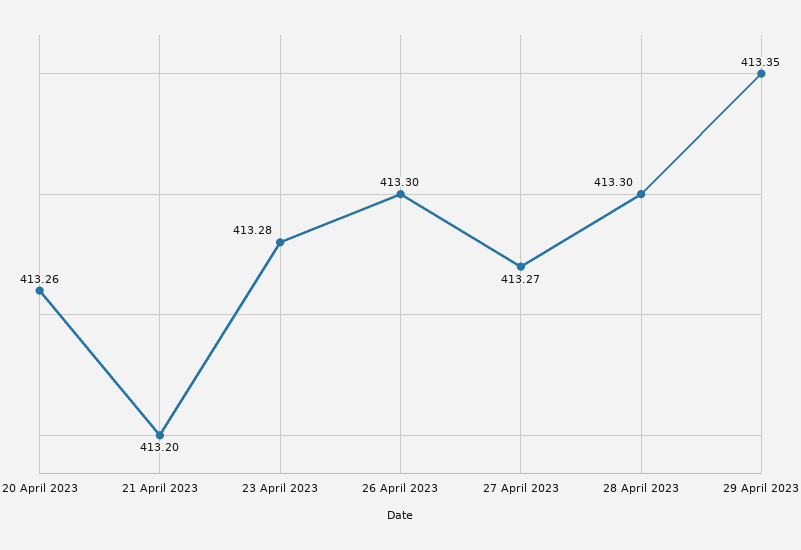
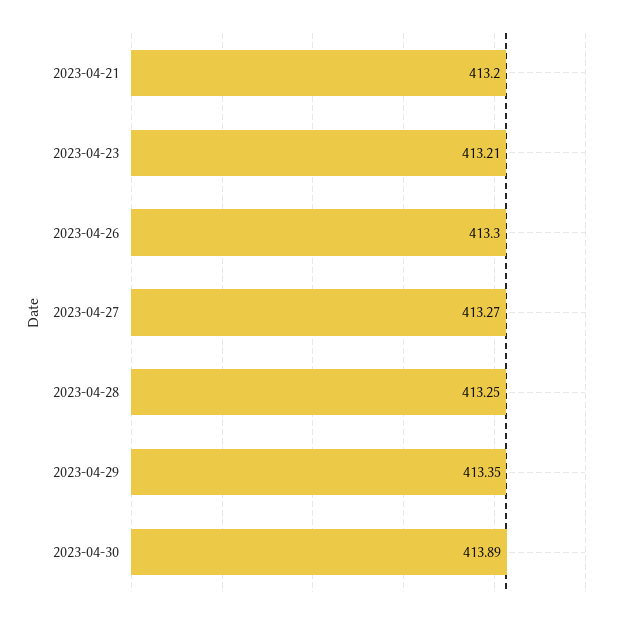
20 April 2023: 413.26 -> none
23 April 2023: 413.28 -> 413.21
28 April 2023: 413.3 -> 413.25
2023-04-30: none -> 413.89

